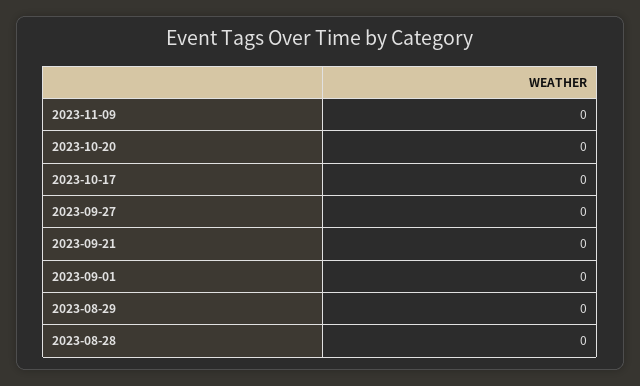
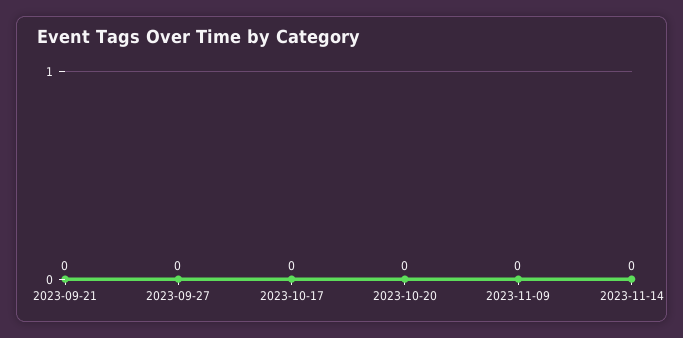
2023-09-01: 0 -> none
2023-08-29: 0 -> none
2023-08-28: 0 -> none
2023-11-14: none -> 0

